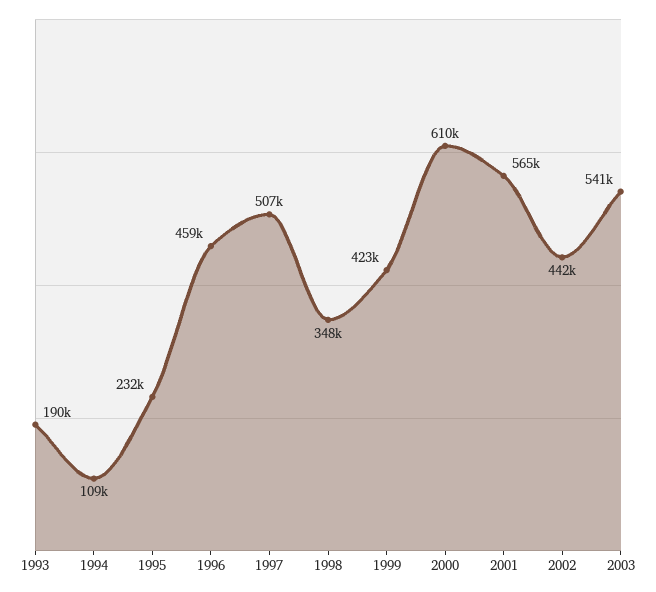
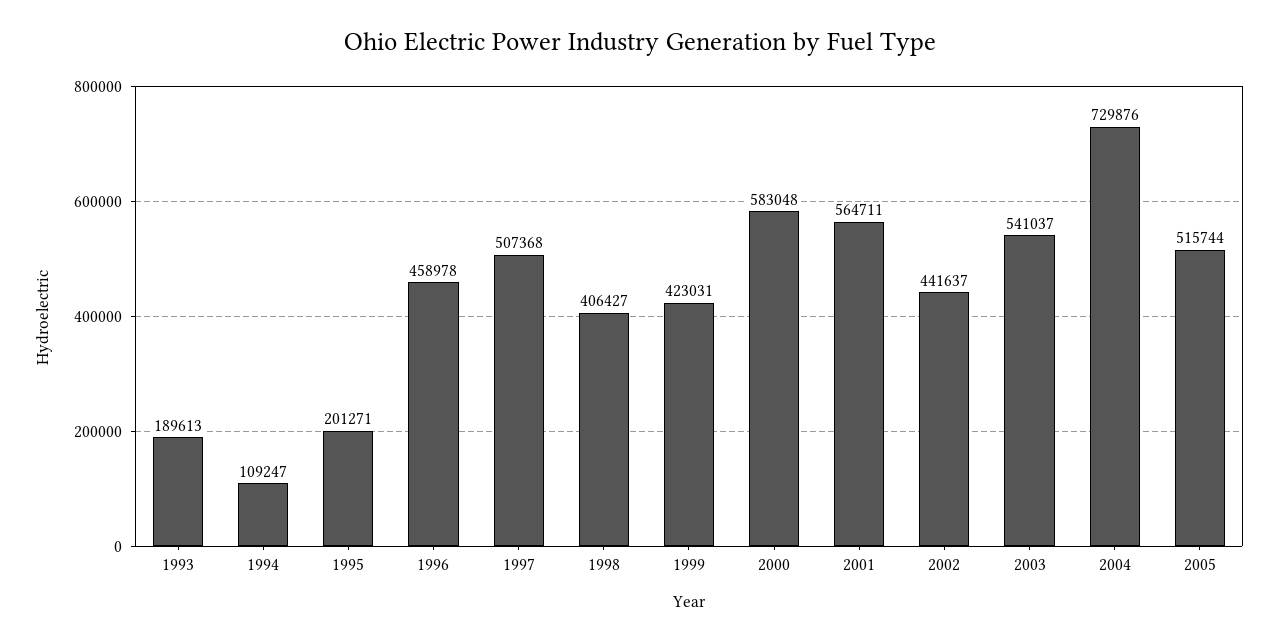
1995: 232000 -> 201271
1998: 348000 -> 406427
2000: 610000 -> 583048
2004: none -> 729876
2005: none -> 515744

